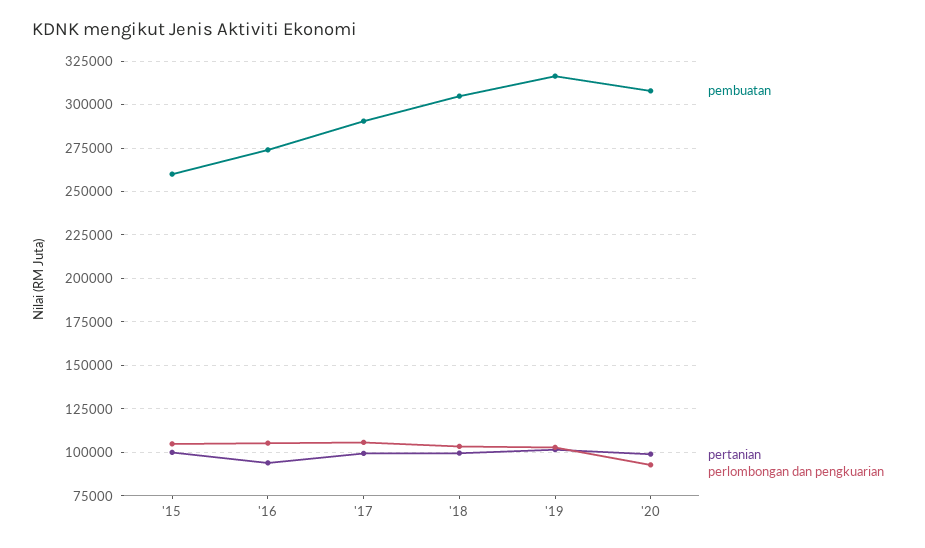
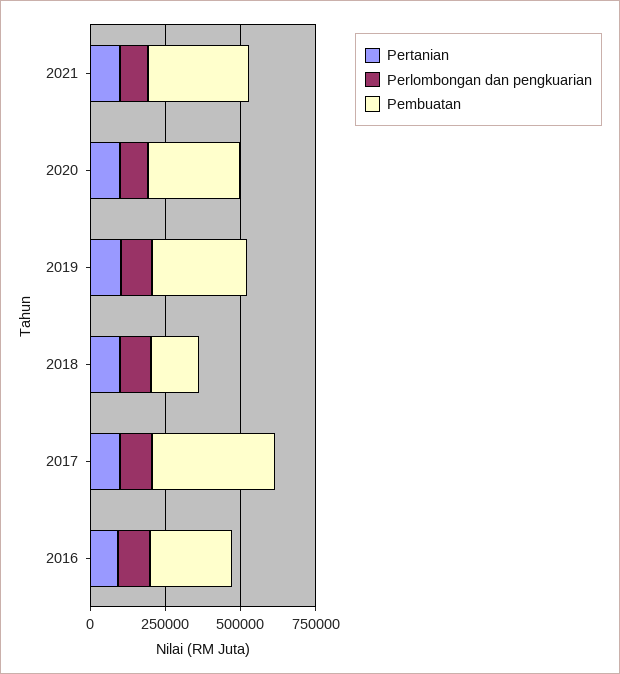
pembuatan, '15: 260000 -> none
pertanian, '15: 100000 -> none
perlombongan dan pengkuarian, '15: 105000 -> none
pembuatan, '17: 290000 -> 400000
pembuatan, '18: 305000 -> 150000
pertanian, 2021: none -> 100000
perlombongan dan pengkuarian, 2021: none -> 100000
pembuatan, 2021: none -> 350000

